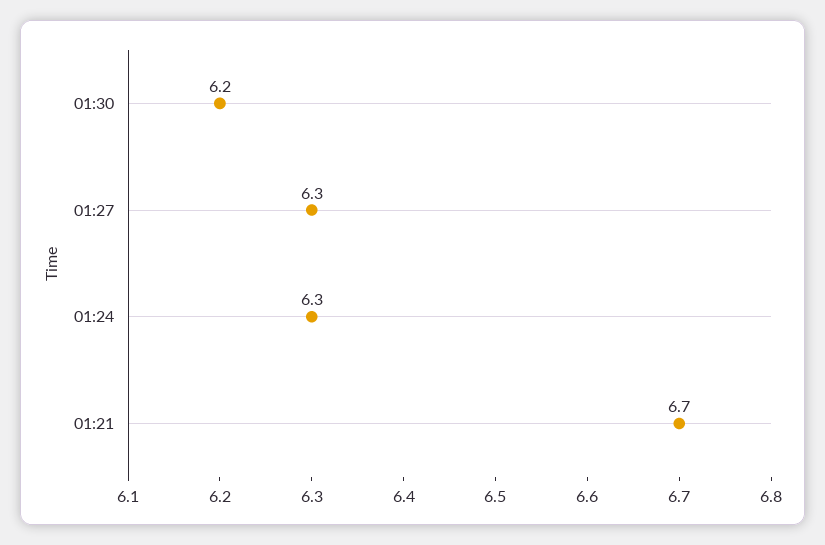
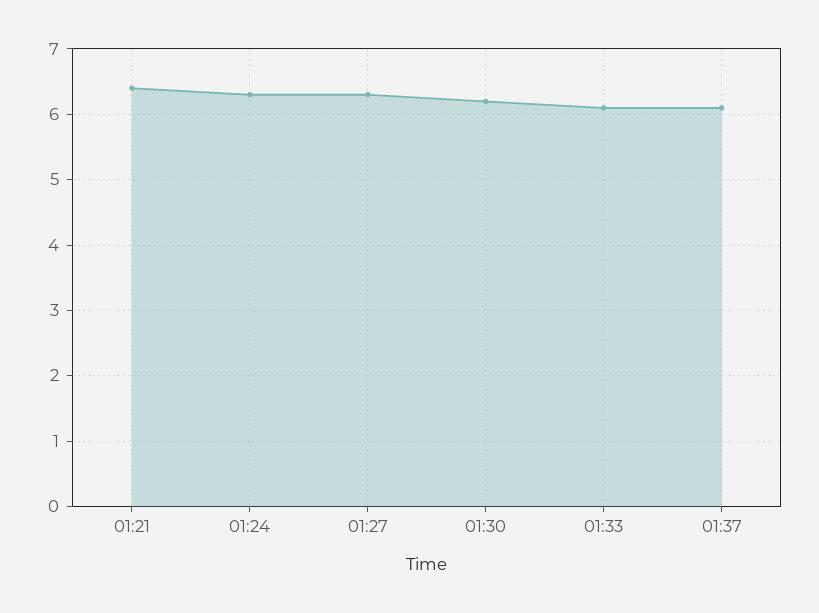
01:21: 6.7 -> 6.4
01:33: none -> 6.1
01:37: none -> 6.1

